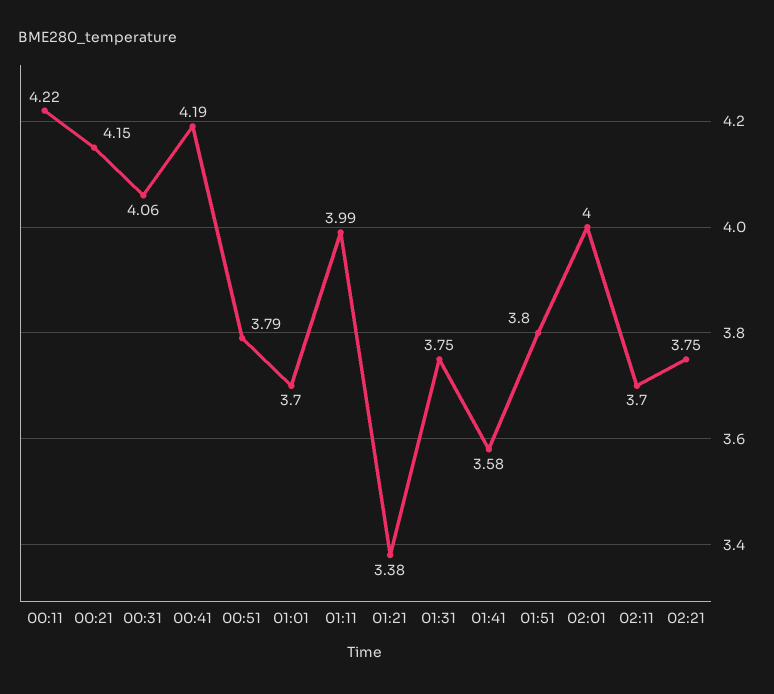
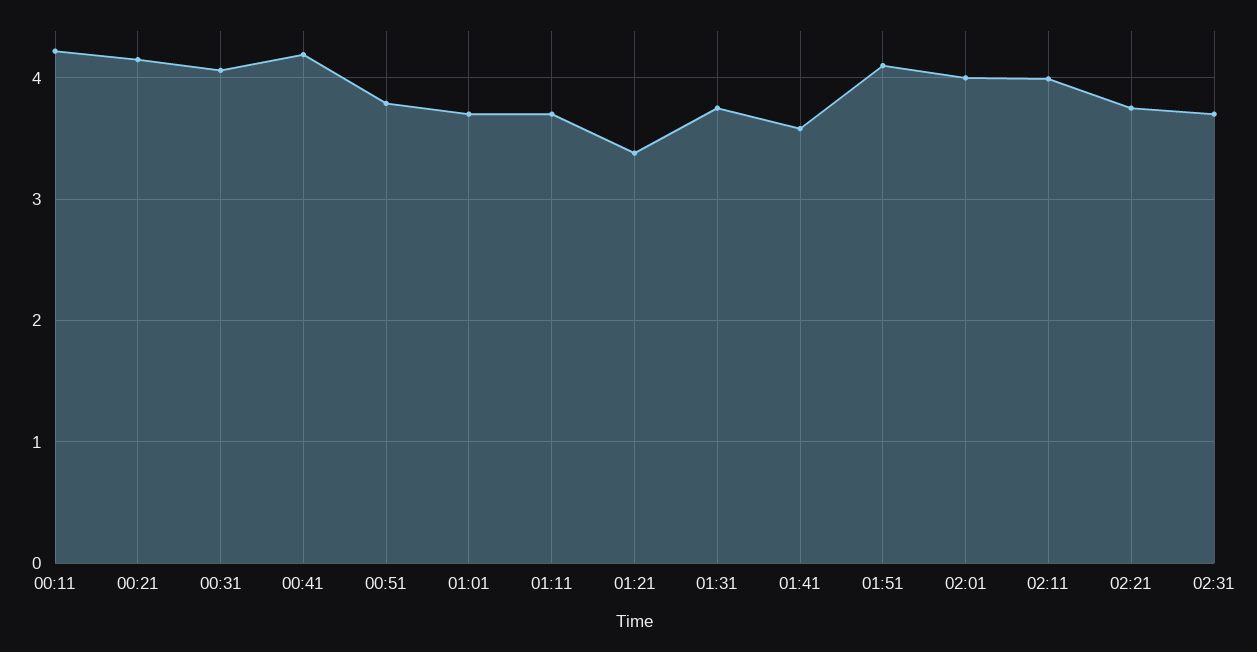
01:11: 3.99 -> 3.7
01:51: 3.8 -> 4.1
02:11: 3.7 -> 4
02:31: none -> 3.7

